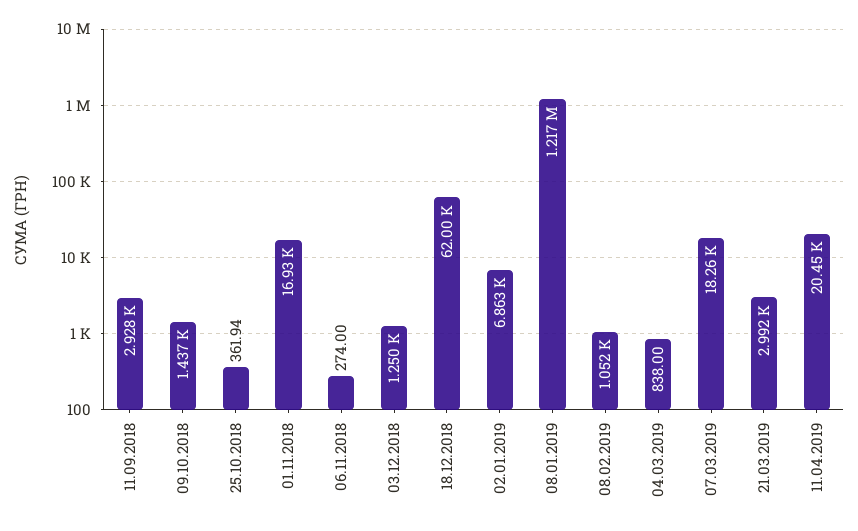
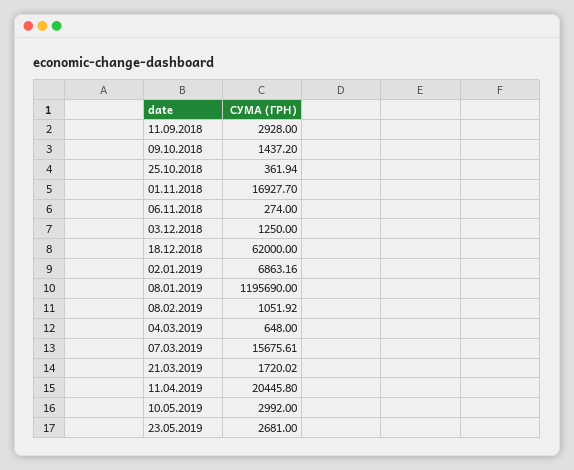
08.01.2019: 1217000 -> 1195690
04.03.2019: 838 -> 648
07.03.2019: 18260 -> 15675.61
21.03.2019: 2992 -> 1720.02
10.05.2019: none -> 2992
23.05.2019: none -> 2681

